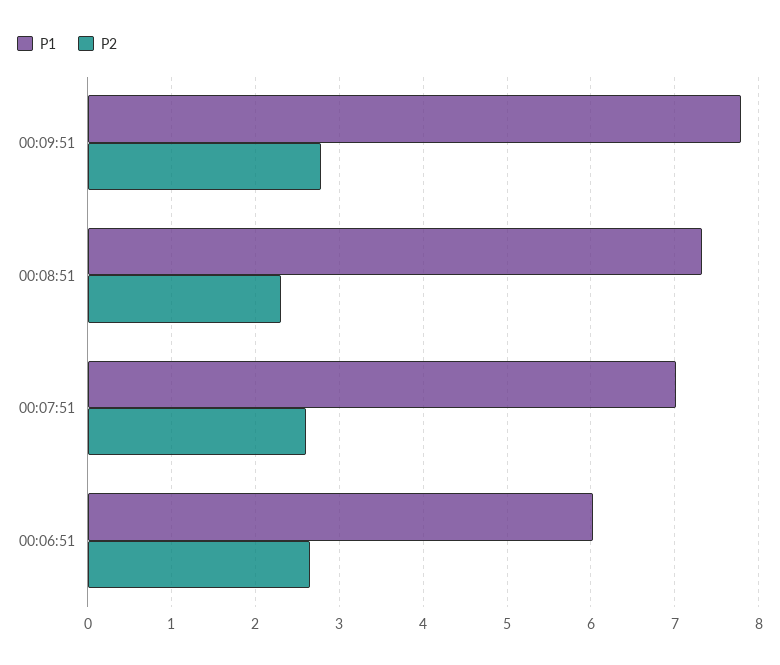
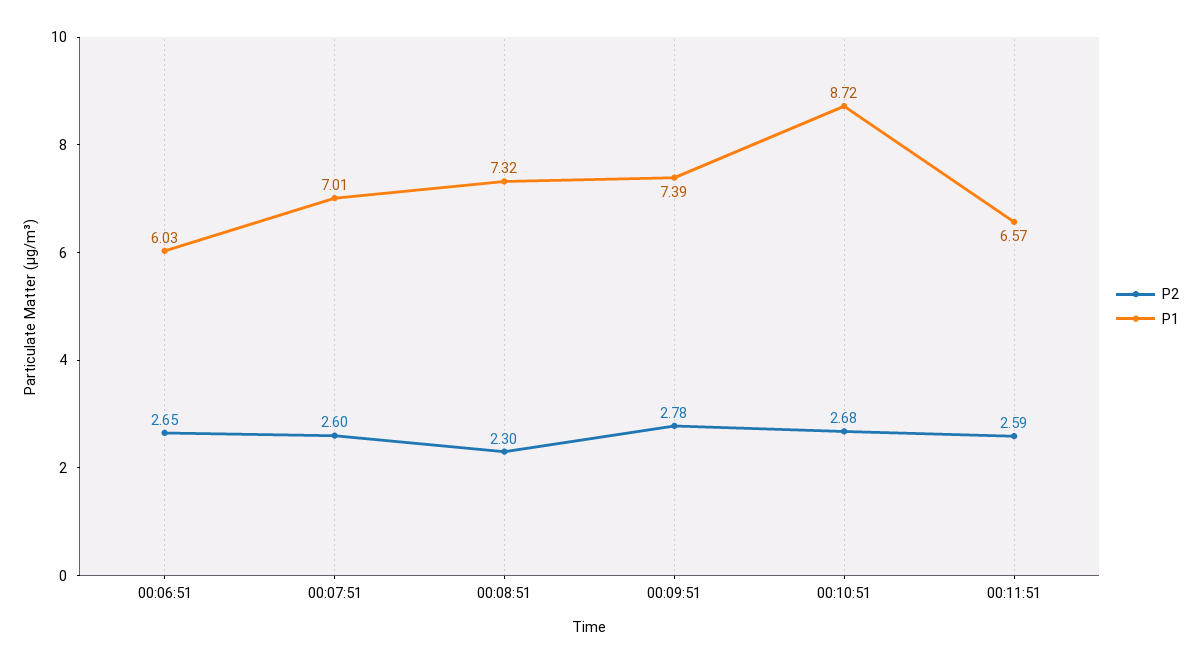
P1, 00:09:51: 7.8 -> 7.39
P2, 00:10:51: none -> 2.68
P1, 00:10:51: none -> 8.72
P2, 00:11:51: none -> 2.59
P1, 00:11:51: none -> 6.57

